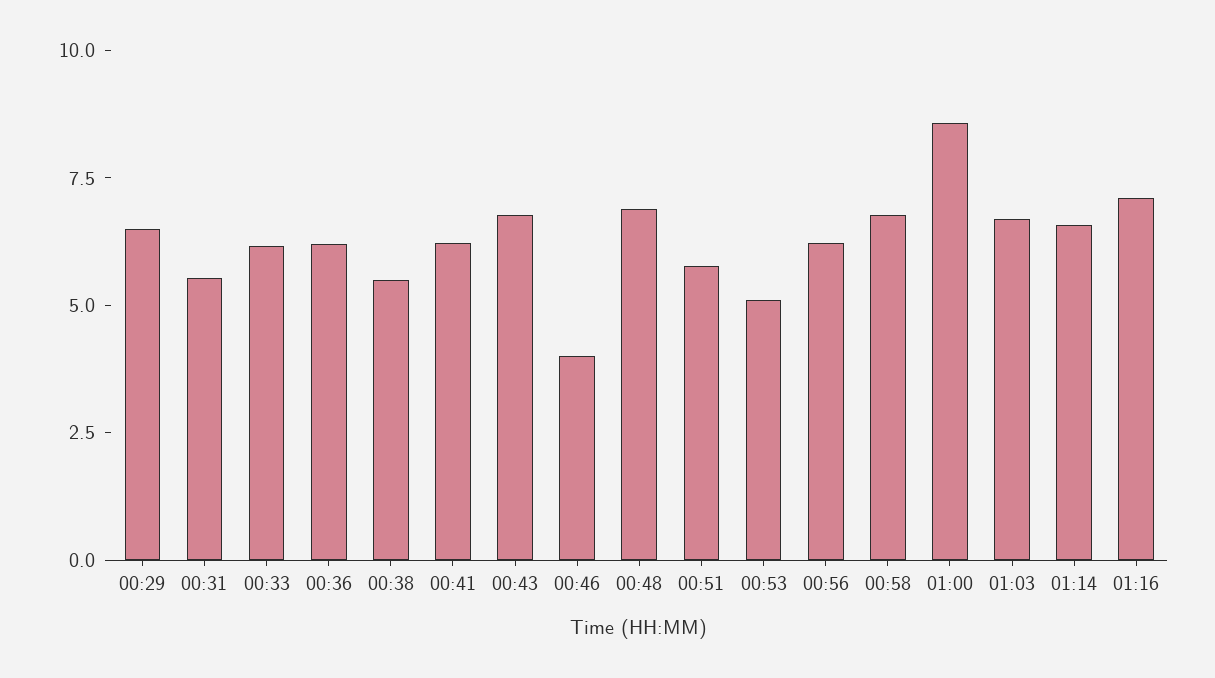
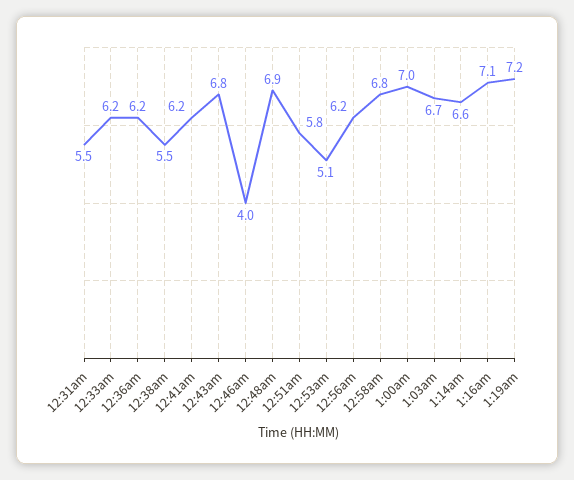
00:29: 6.5 -> none
01:00: 8.5 -> 7
1:19am: none -> 7.2

